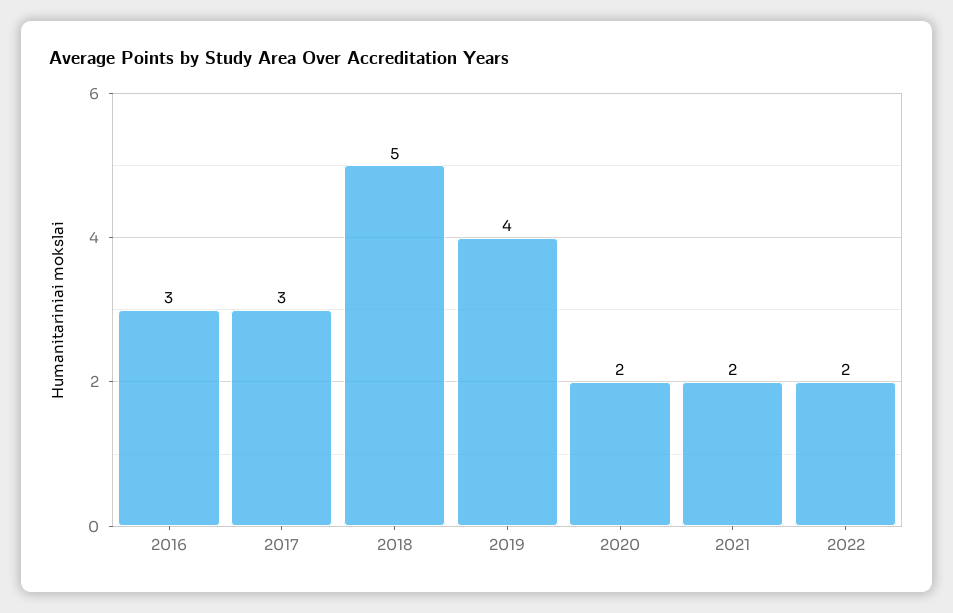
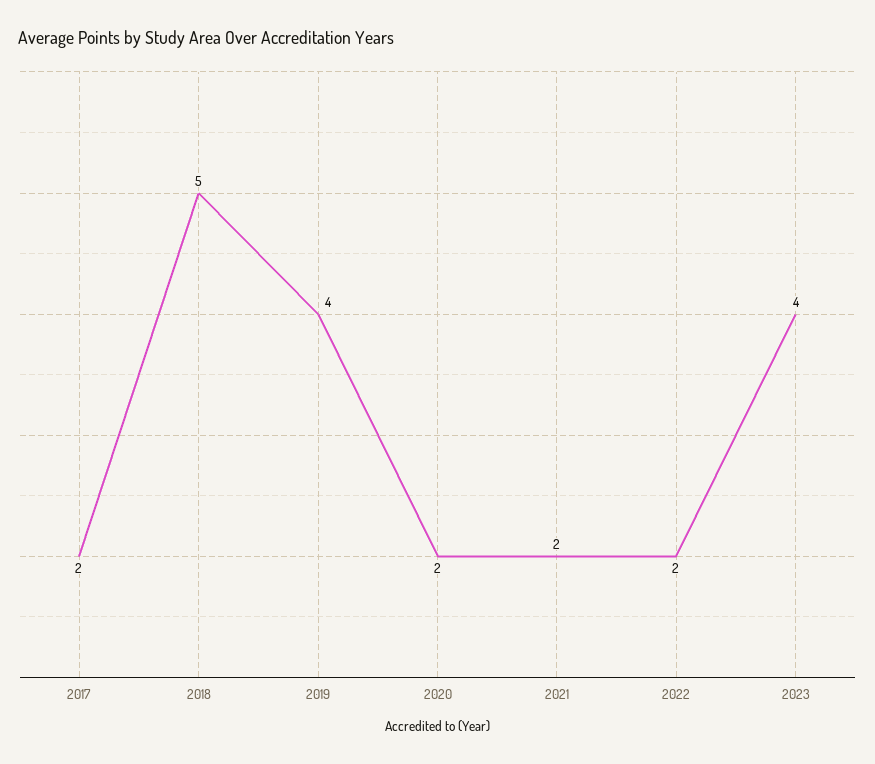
2016: 3 -> none
2017: 3 -> 2
2023: none -> 4

